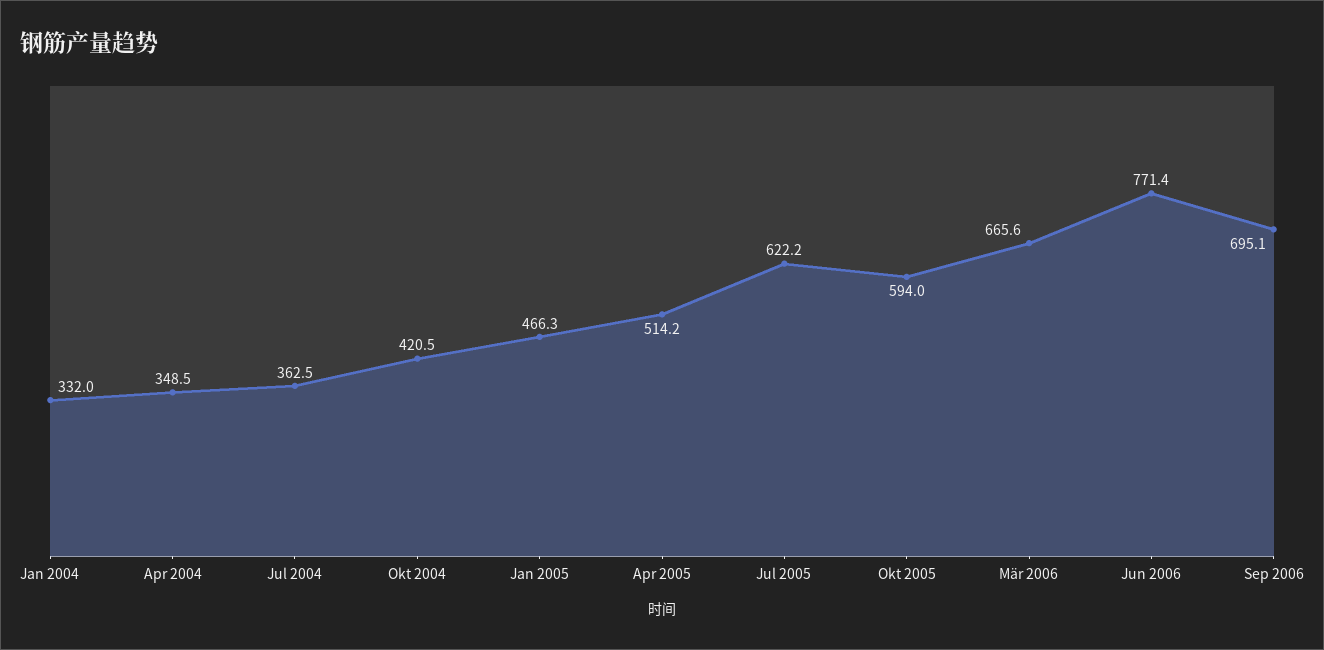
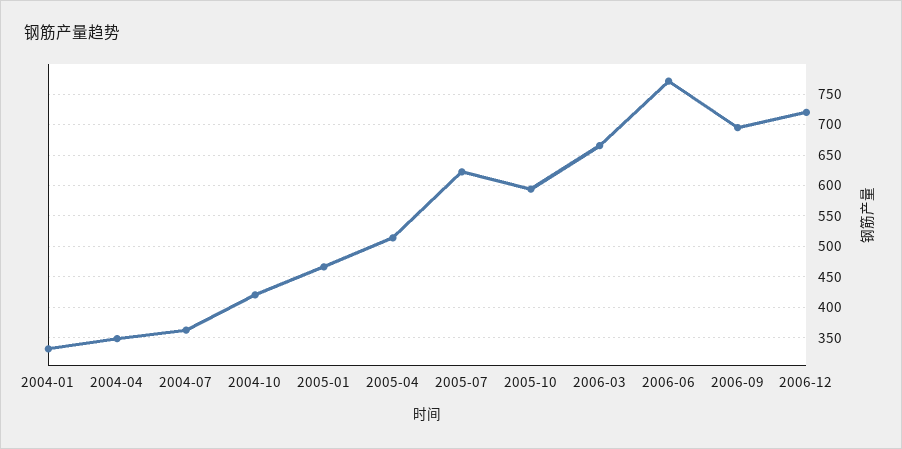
2006-12: none -> 720

